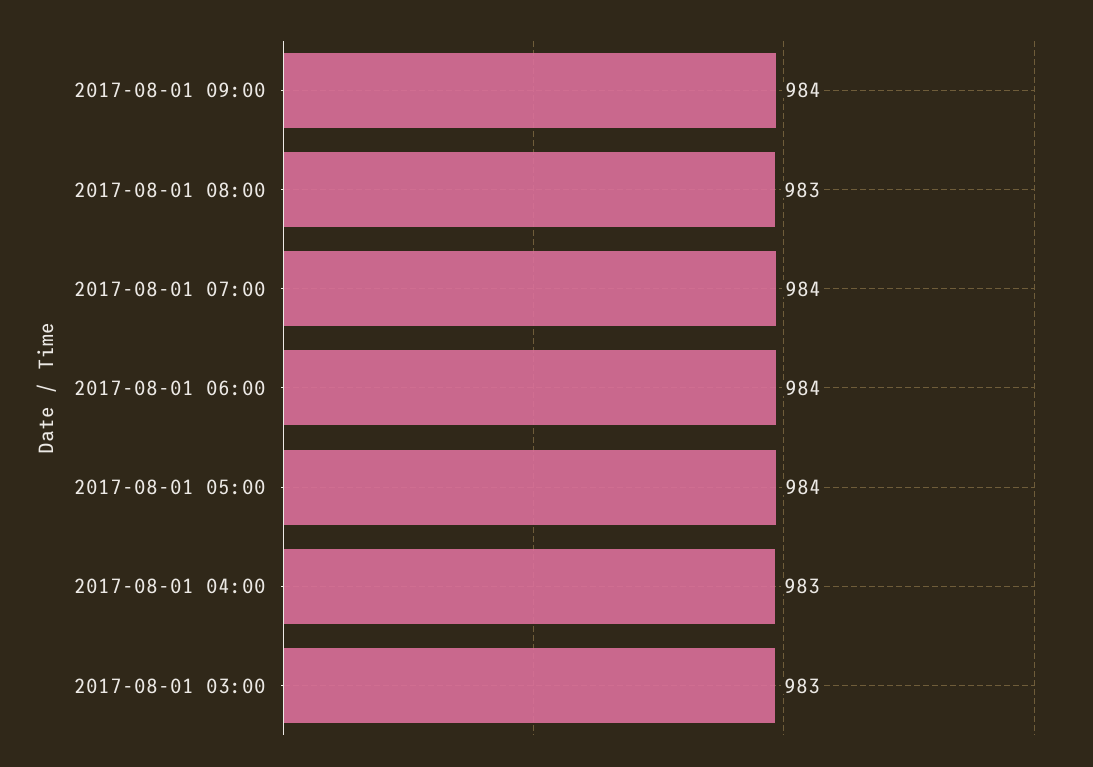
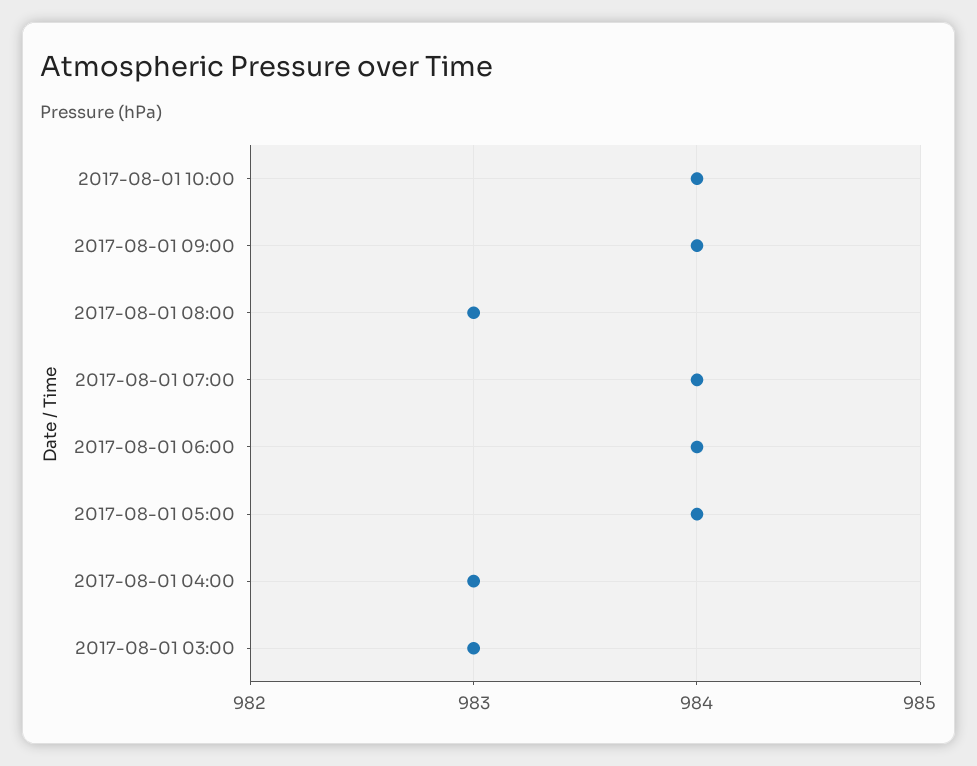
2017-08-01 10:00: none -> 984

